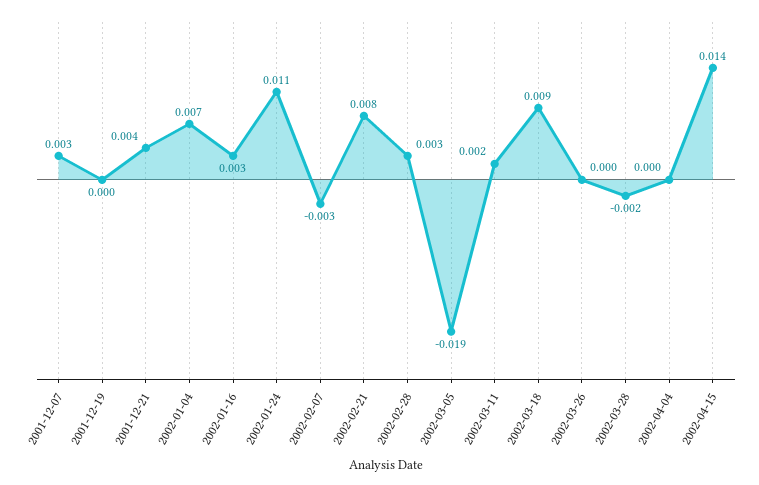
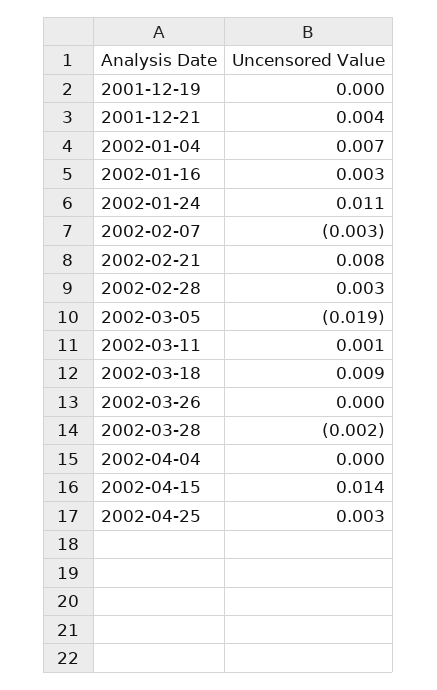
2001-12-07: 0.003 -> none
2002-03-11: 0.002 -> 0.001
2002-04-25: none -> 0.003

